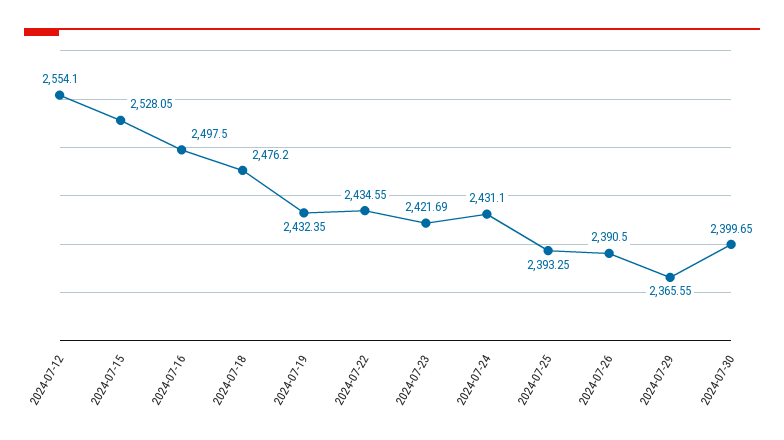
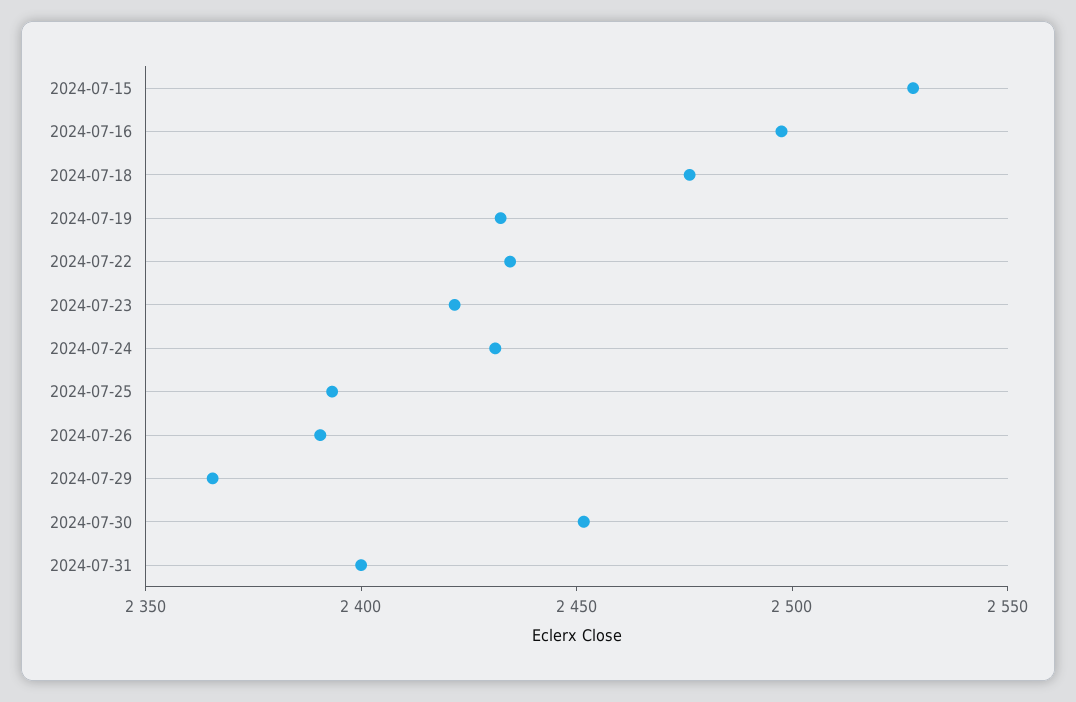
2024-07-12: 2554.1 -> none
2024-07-30: 2399.65 -> 2450
2024-07-31: none -> 2400

